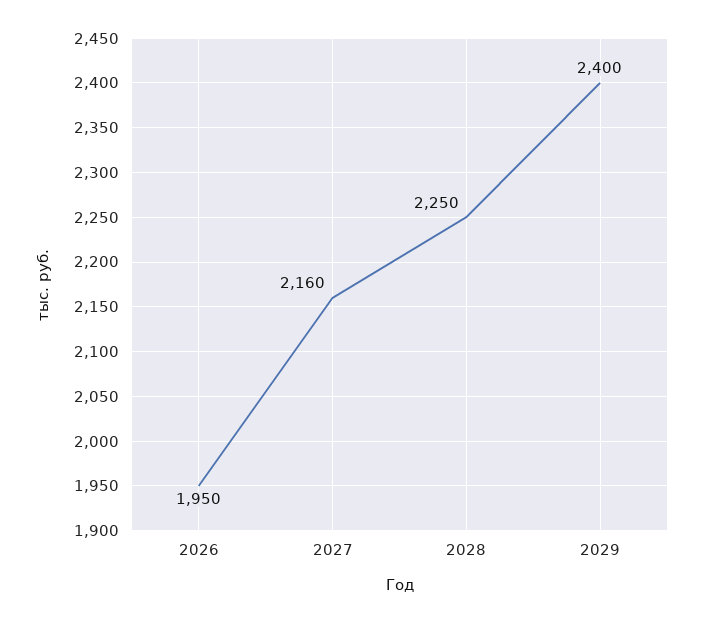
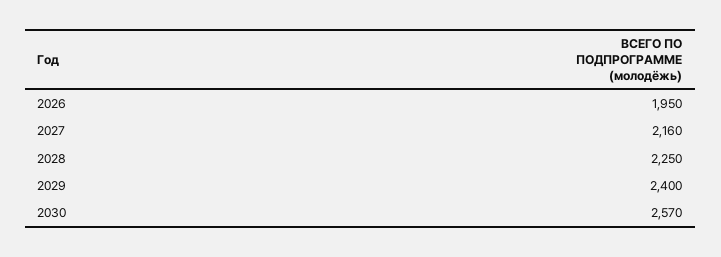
2030: none -> 2570

